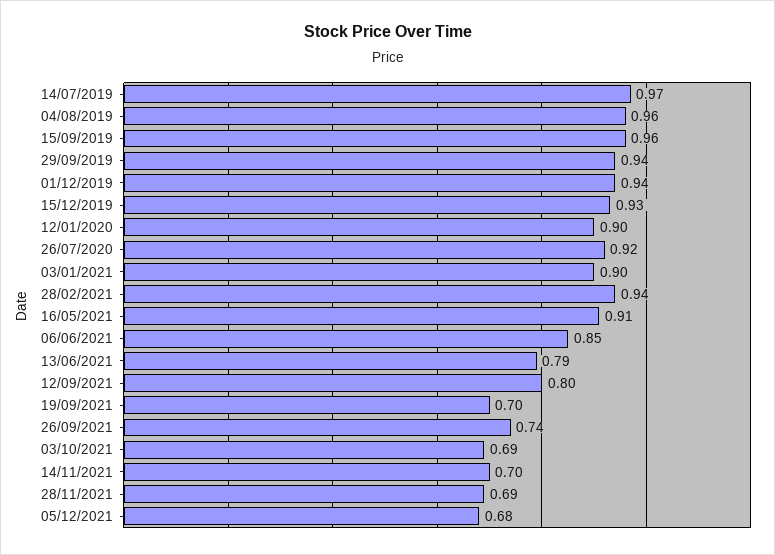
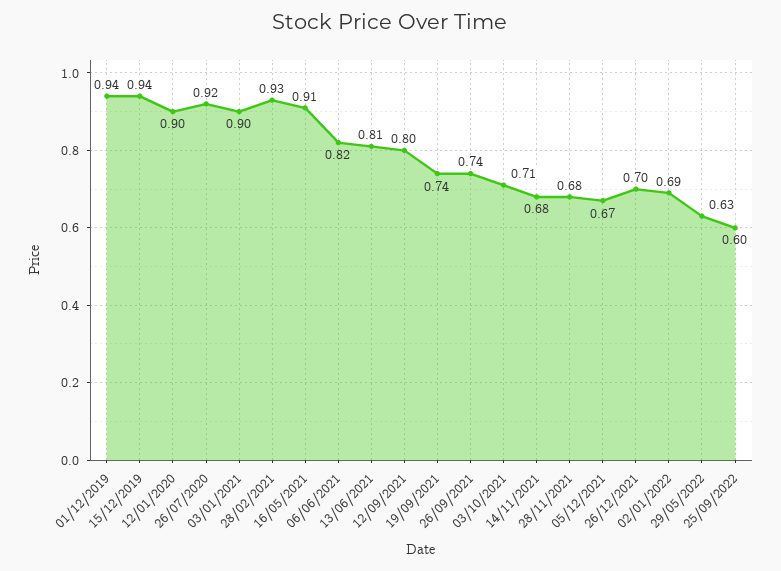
14/07/2019: 0.97 -> none
04/08/2019: 0.96 -> none
15/09/2019: 0.96 -> none
29/09/2019: 0.94 -> none
15/12/2019: 0.93 -> 0.94
28/02/2021: 0.94 -> 0.93
06/06/2021: 0.85 -> 0.82
13/06/2021: 0.79 -> 0.81
19/09/2021: 0.7 -> 0.74
03/10/2021: 0.69 -> 0.71
14/11/2021: 0.7 -> 0.68
28/11/2021: 0.69 -> 0.68
05/12/2021: 0.68 -> 0.67
26/12/2021: none -> 0.7
02/01/2022: none -> 0.69
29/05/2022: none -> 0.63
25/09/2022: none -> 0.6

